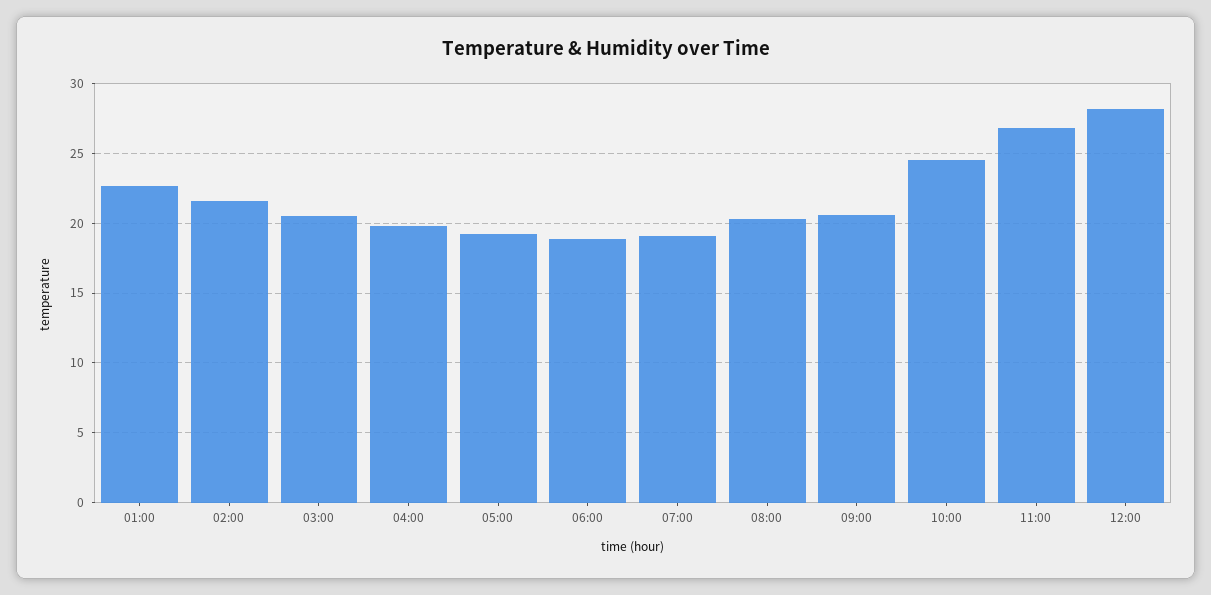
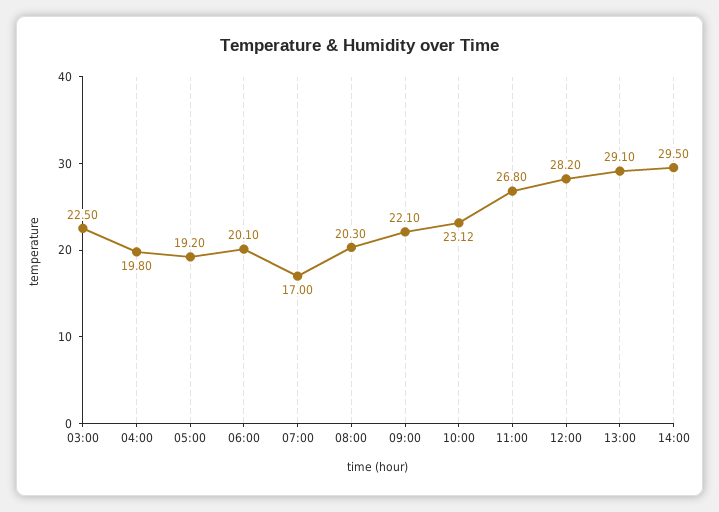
01:00: 22.5 -> none
02:00: 21.5 -> none
03:00: 20.5 -> 22.5
06:00: 19 -> 20.1
07:00: 19 -> 17
09:00: 20.5 -> 22.1
10:00: 24.5 -> 23.12
13:00: none -> 29.1
14:00: none -> 29.5

